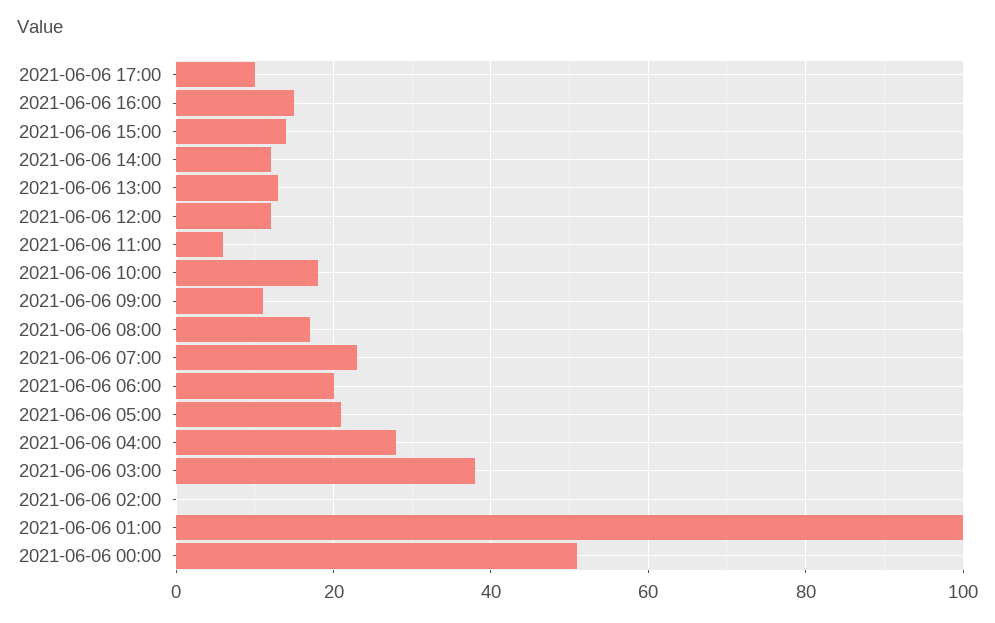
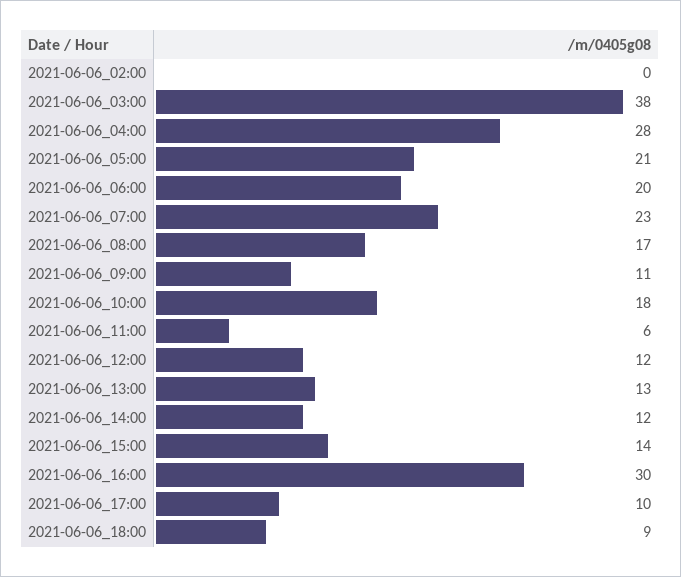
2021-06-06 16:00: 15 -> 30
2021-06-06 01:00: 100 -> none
2021-06-06 00:00: 50 -> none
2021-06-06_18:00: none -> 9

